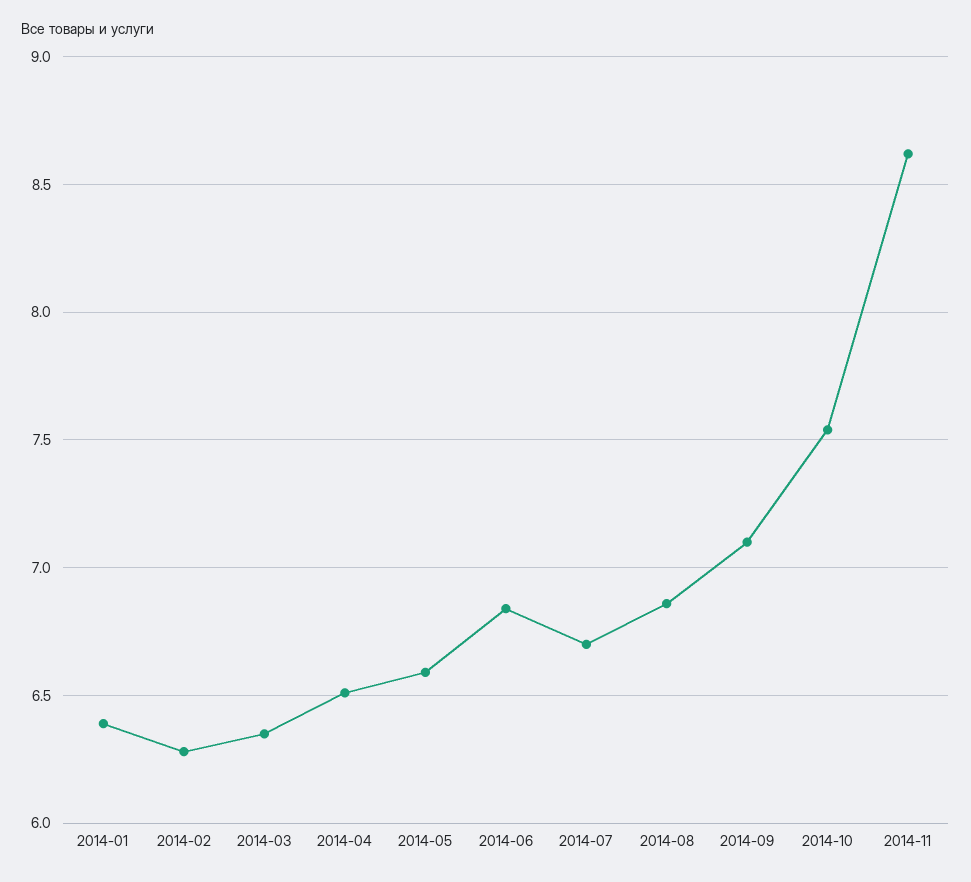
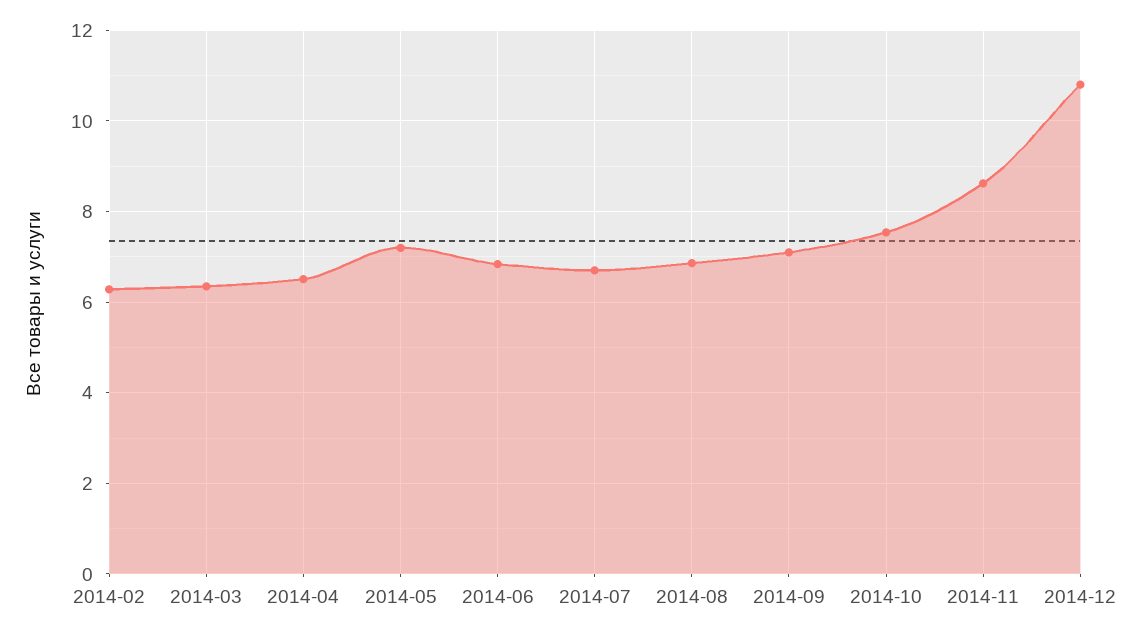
2014-01: 6.4 -> none
2014-05: 6.6 -> 7.2
2014-12: none -> 10.8

